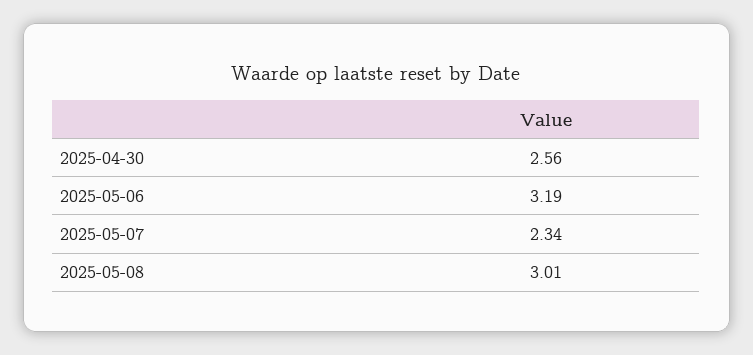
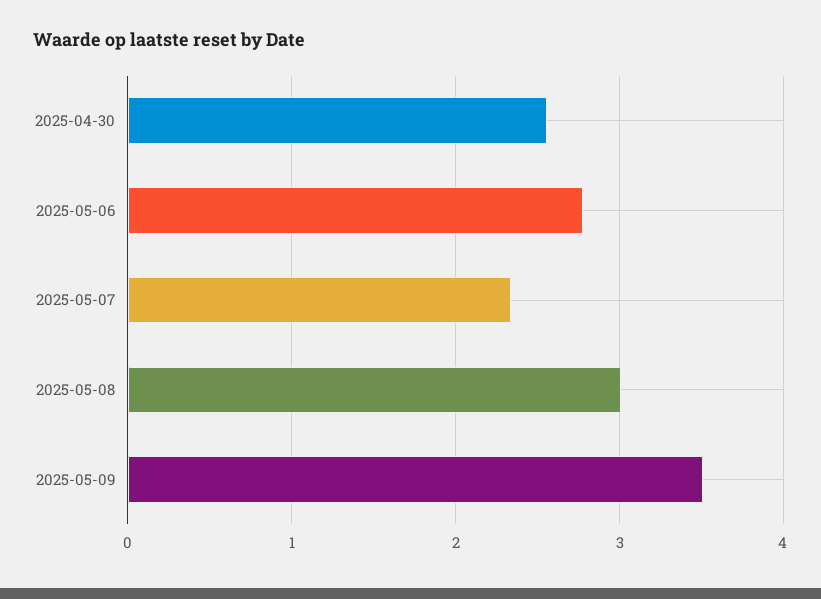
2025-05-06: 3.19 -> 2.8
2025-05-09: none -> 3.5

